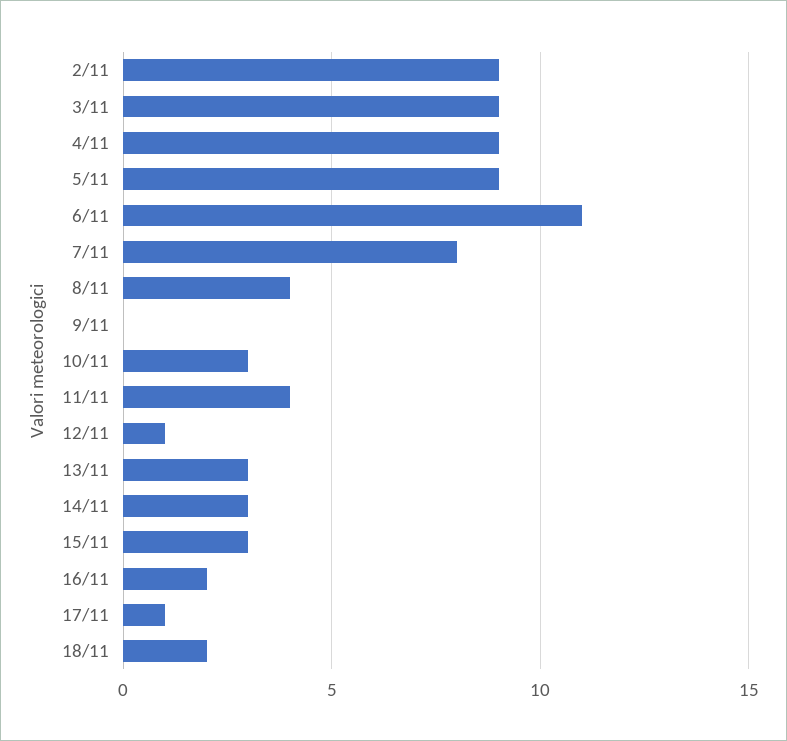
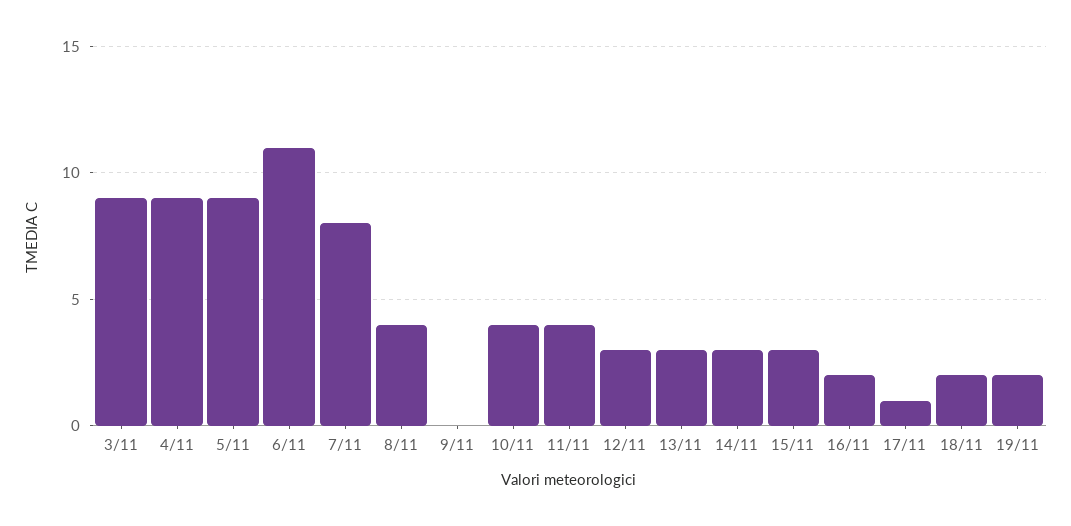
2/11: 9 -> none
10/11: 3 -> 4
12/11: 1 -> 3
19/11: none -> 2

